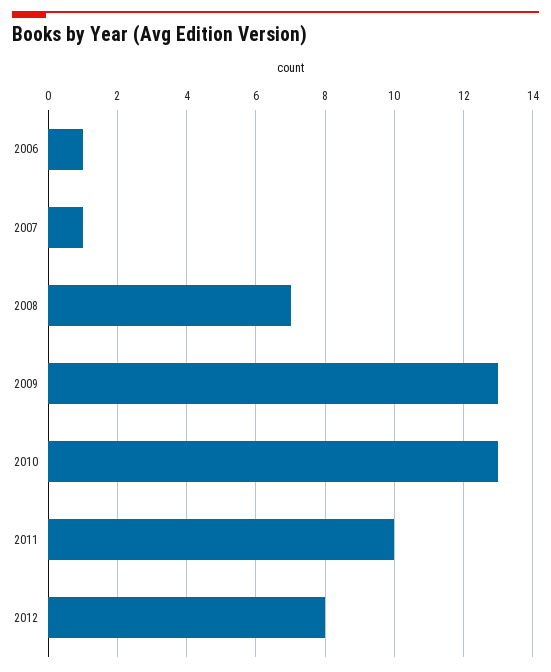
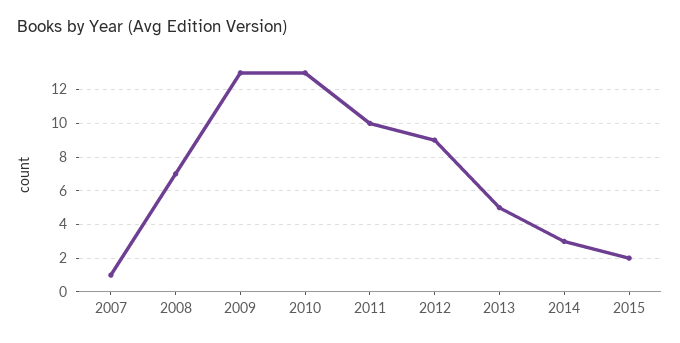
2006: 1 -> none
2012: 8 -> 9
2013: none -> 5
2014: none -> 3
2015: none -> 2

